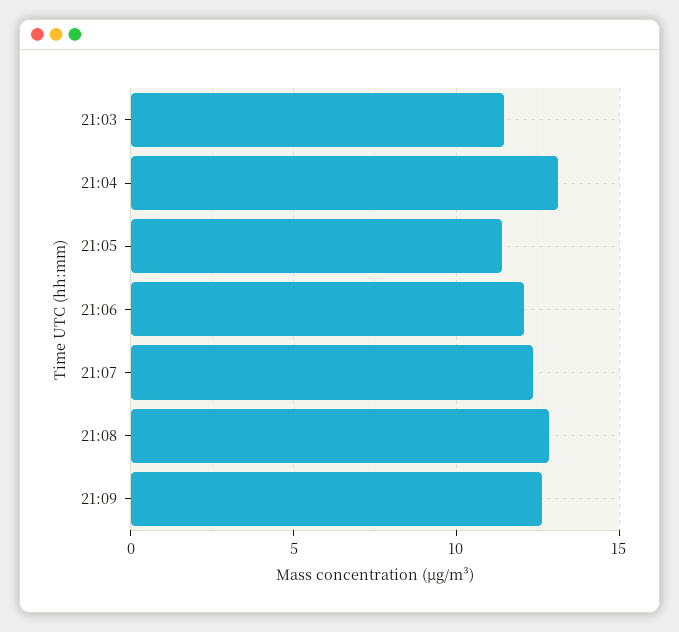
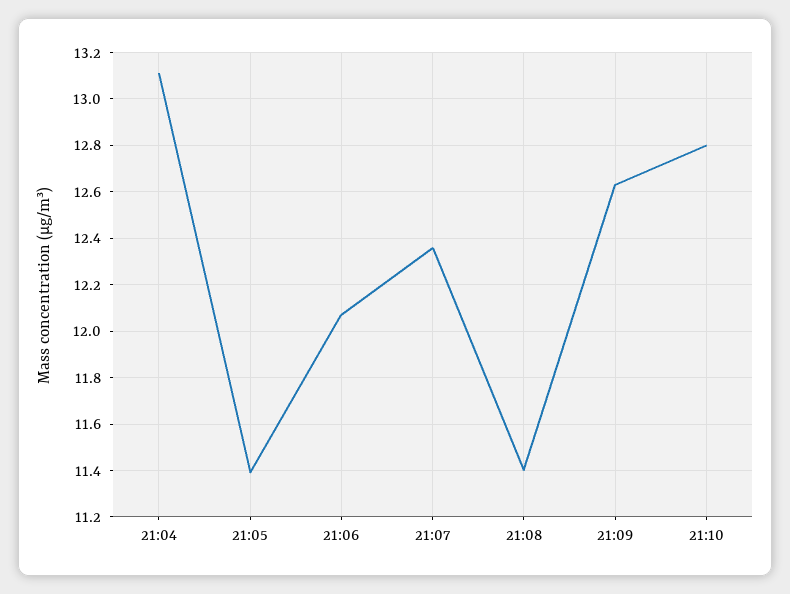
21:03: 11.5 -> none
21:08: 13 -> 11.4
21:10: none -> 12.8

